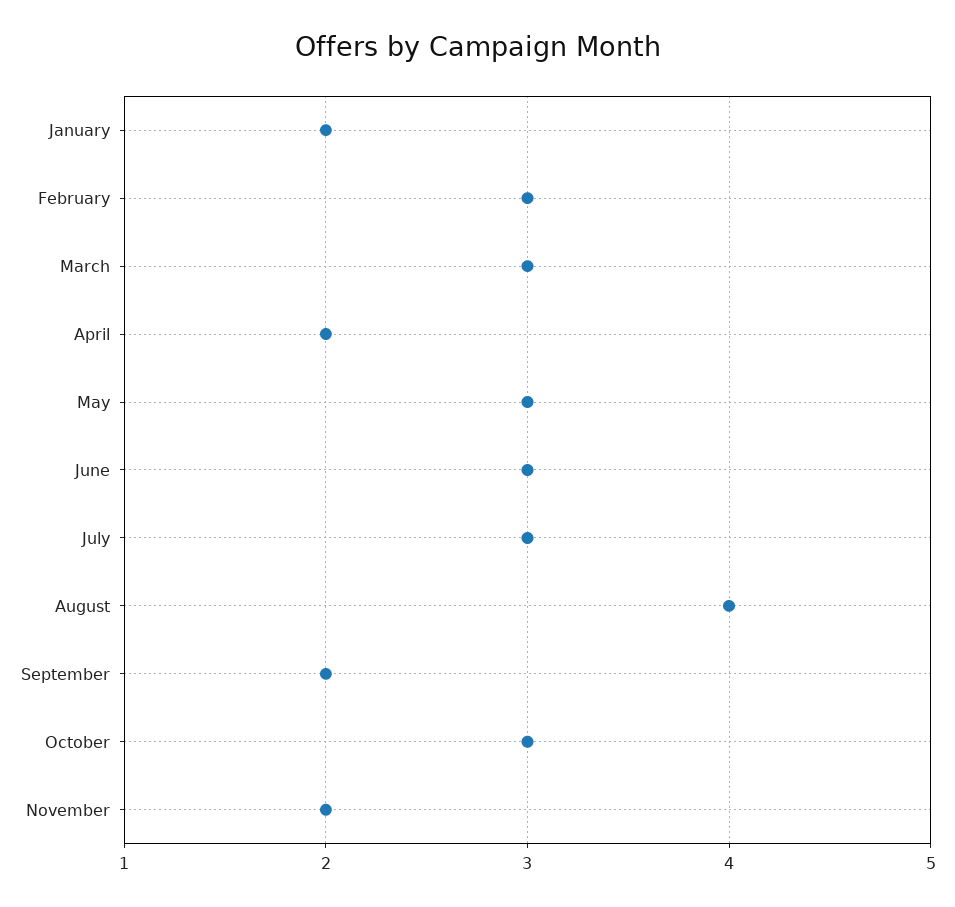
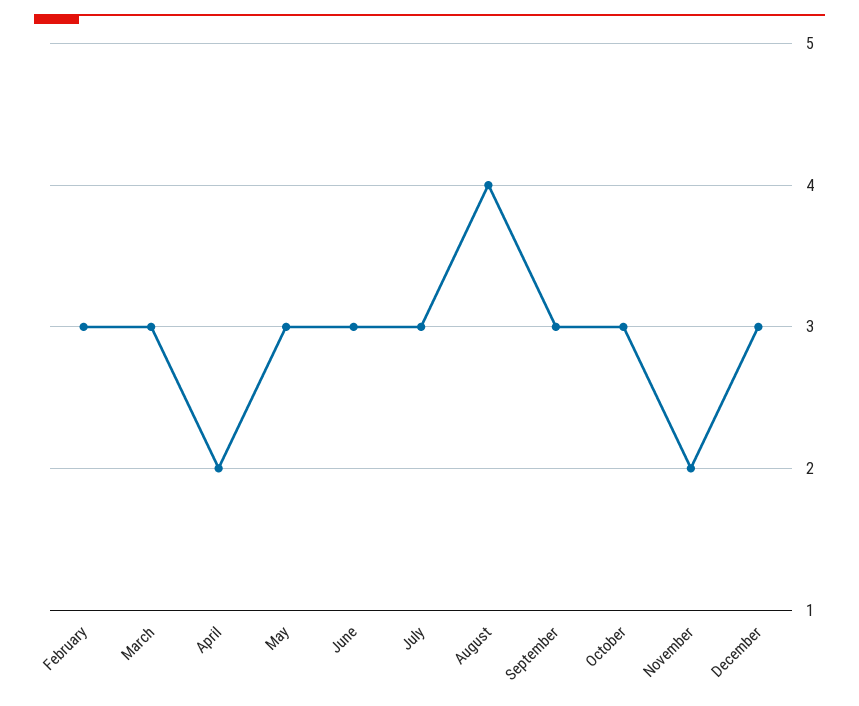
January: 2 -> none
September: 2 -> 3
December: none -> 3

